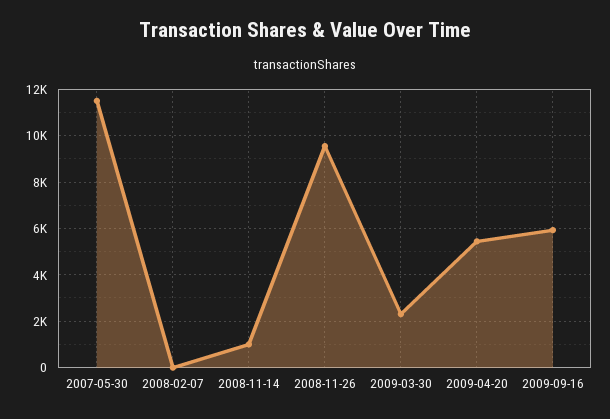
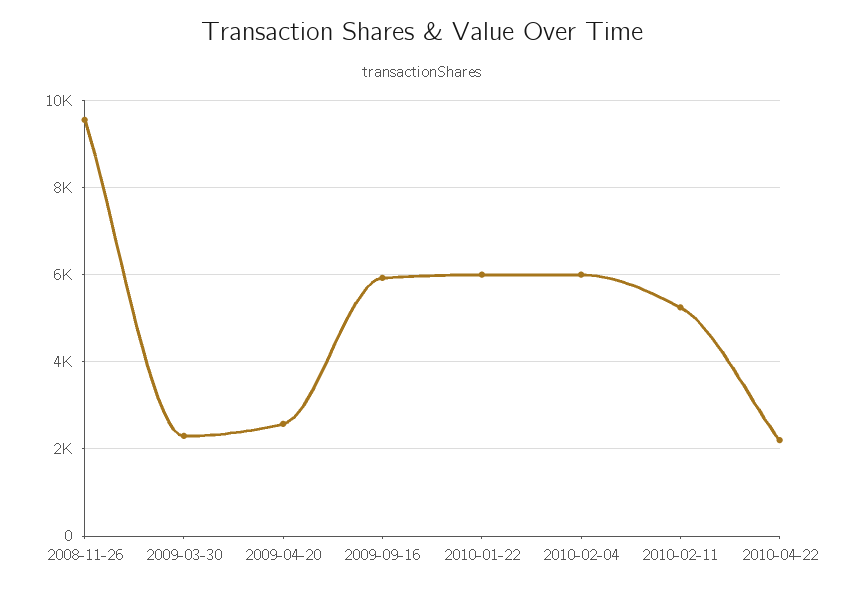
2007-05-30: 11500 -> none
2008-02-07: 0 -> none
2008-11-14: 1000 -> none
2009-04-20: 5500 -> 2600
2010-01-22: none -> 6000
2010-02-04: none -> 6000
2010-02-11: none -> 5200
2010-04-22: none -> 2200

